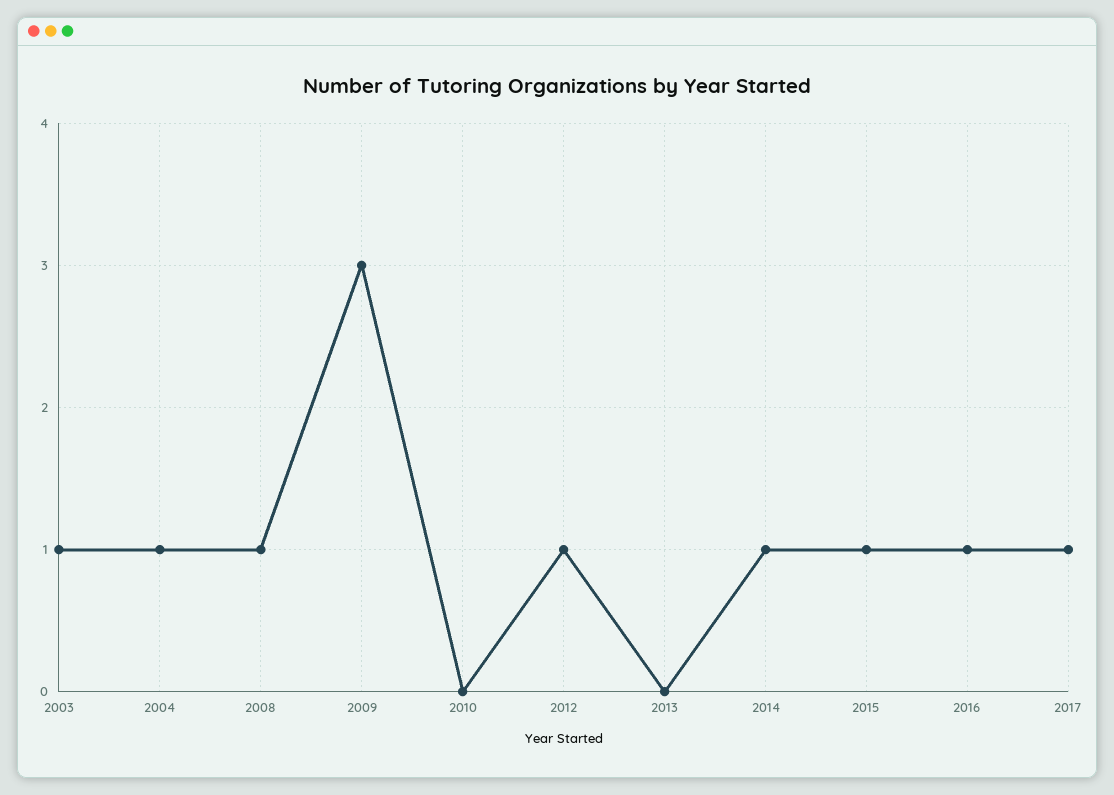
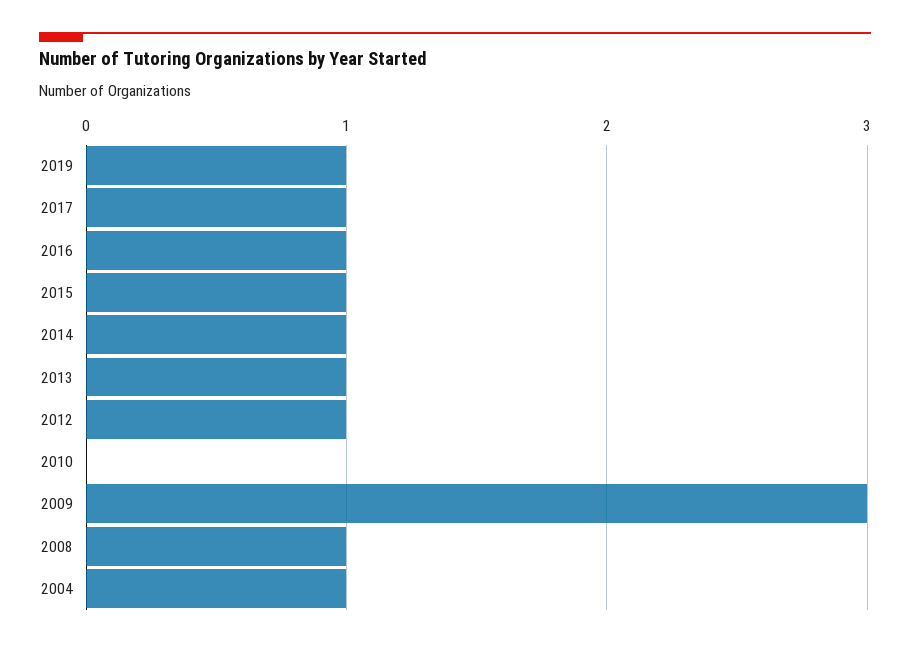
2003: 1 -> none
2013: 0 -> 1
2019: none -> 1

